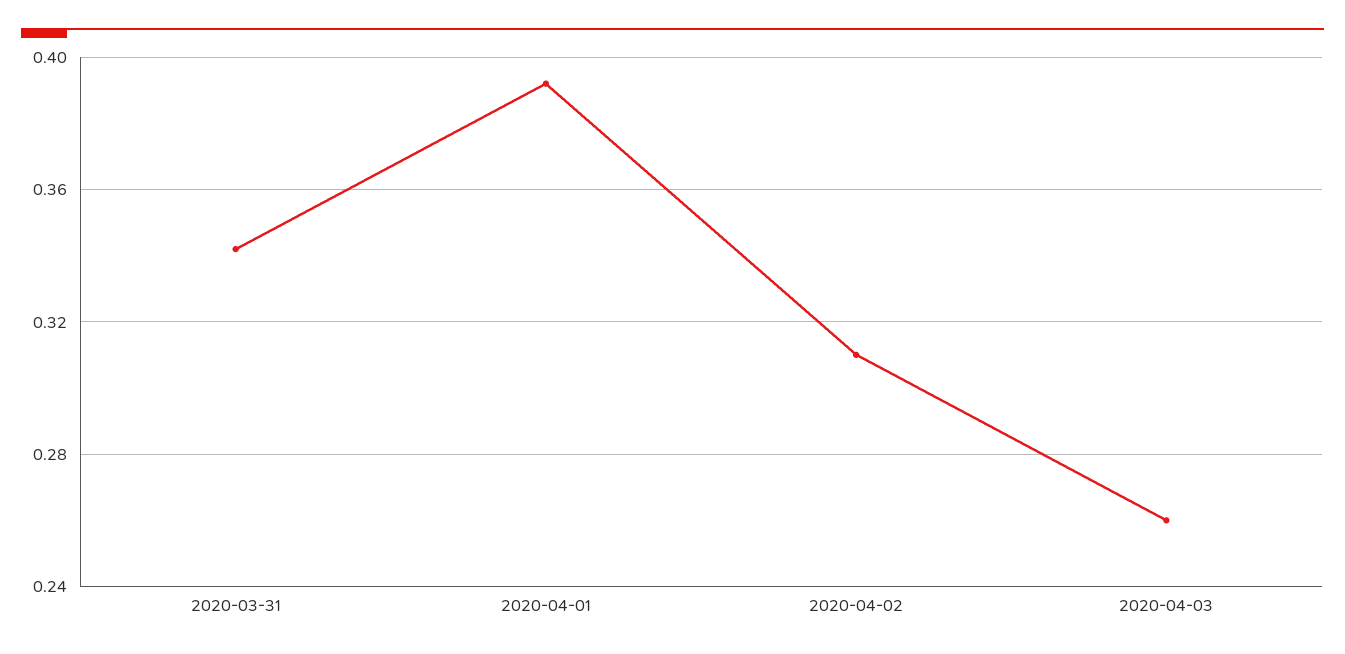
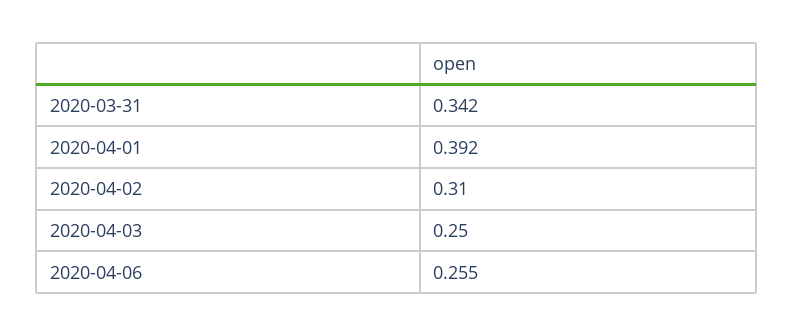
2020-04-03: 0.26 -> 0.25
2020-04-06: none -> 0.255

